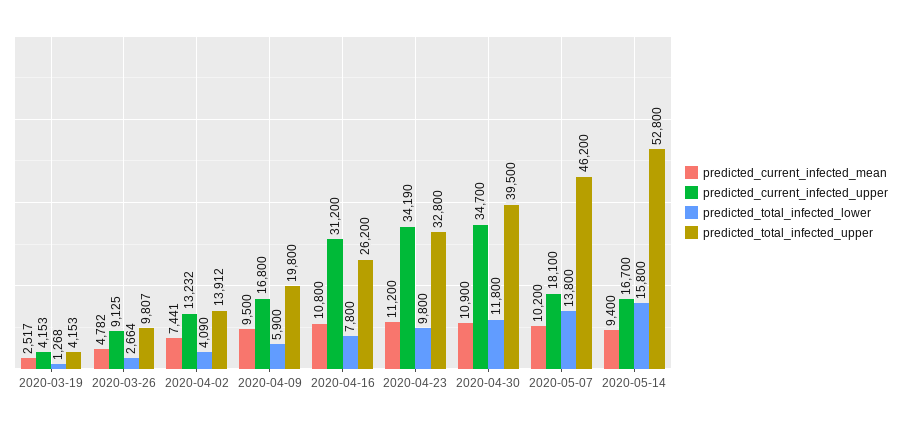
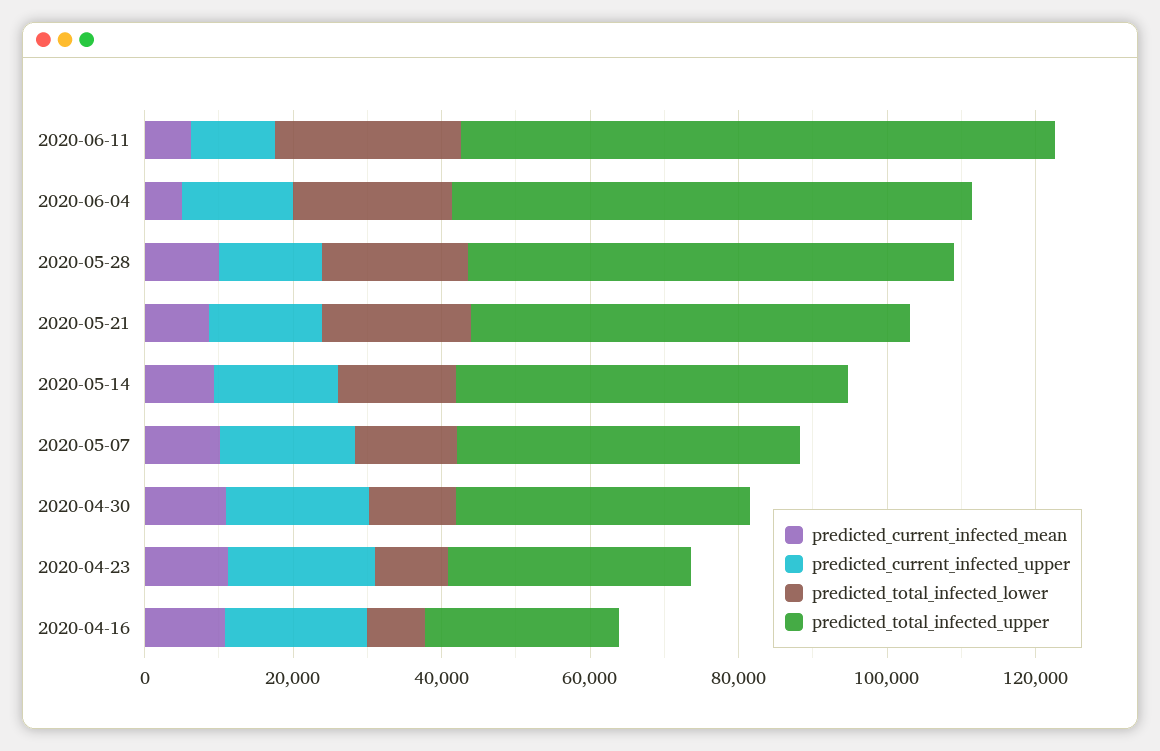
predicted_current_infected_mean, 2020-03-19: 2517 -> none
predicted_current_infected_upper, 2020-03-19: 4153 -> none
predicted_total_infected_lower, 2020-03-19: 1268 -> none
predicted_total_infected_upper, 2020-03-19: 4153 -> none
predicted_current_infected_mean, 2020-03-26: 4782 -> none
predicted_current_infected_upper, 2020-03-26: 9125 -> none
predicted_total_infected_lower, 2020-03-26: 2664 -> none
predicted_total_infected_upper, 2020-03-26: 9807 -> none
predicted_current_infected_mean, 2020-04-02: 7441 -> none
predicted_current_infected_upper, 2020-04-02: 13232 -> none
predicted_total_infected_lower, 2020-04-02: 4090 -> none
predicted_total_infected_upper, 2020-04-02: 13912 -> none
predicted_current_infected_mean, 2020-04-09: 9500 -> none
predicted_current_infected_upper, 2020-04-09: 16800 -> none
predicted_total_infected_lower, 2020-04-09: 5900 -> none
predicted_total_infected_upper, 2020-04-09: 19800 -> none
predicted_current_infected_upper, 2020-04-16: 31200 -> 20000
predicted_current_infected_upper, 2020-04-23: 34190 -> 20000
predicted_current_infected_upper, 2020-04-30: 34700 -> 20000
predicted_current_infected_mean, 2020-06-11: none -> 5000
predicted_current_infected_upper, 2020-06-11: none -> 10000
predicted_total_infected_lower, 2020-06-11: none -> 25000
predicted_total_infected_upper, 2020-06-11: none -> 80000
predicted_current_infected_mean, 2020-06-04: none -> 5000
predicted_current_infected_upper, 2020-06-04: none -> 15000
predicted_total_infected_lower, 2020-06-04: none -> 20000
predicted_total_infected_upper, 2020-06-04: none -> 70000
predicted_current_infected_mean, 2020-05-28: none -> 10000
predicted_current_infected_upper, 2020-05-28: none -> 15000
predicted_total_infected_lower, 2020-05-28: none -> 20000
predicted_total_infected_upper, 2020-05-28: none -> 65000
predicted_current_infected_mean, 2020-05-21: none -> 10000
predicted_current_infected_upper, 2020-05-21: none -> 15000
predicted_total_infected_lower, 2020-05-21: none -> 20000
predicted_total_infected_upper, 2020-05-21: none -> 60000

